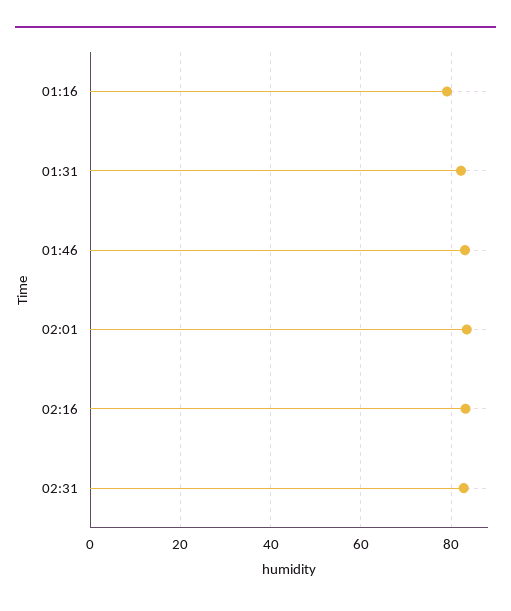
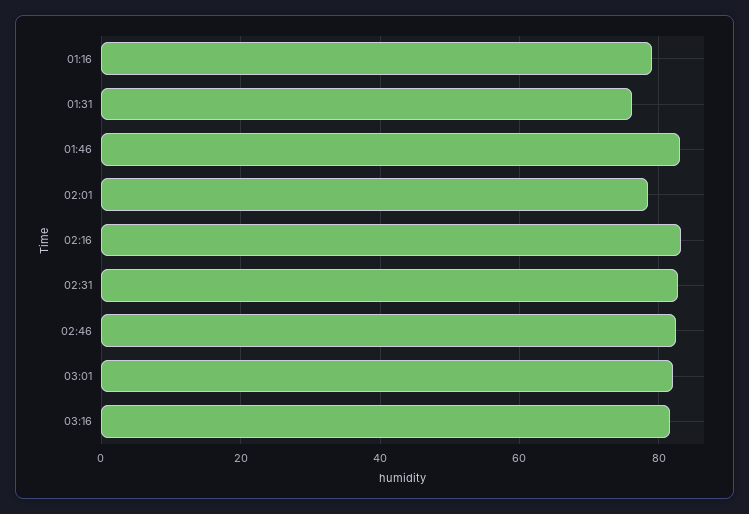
01:31: 82 -> 76
02:01: 84 -> 78
02:46: none -> 82
03:01: none -> 82
03:16: none -> 82

